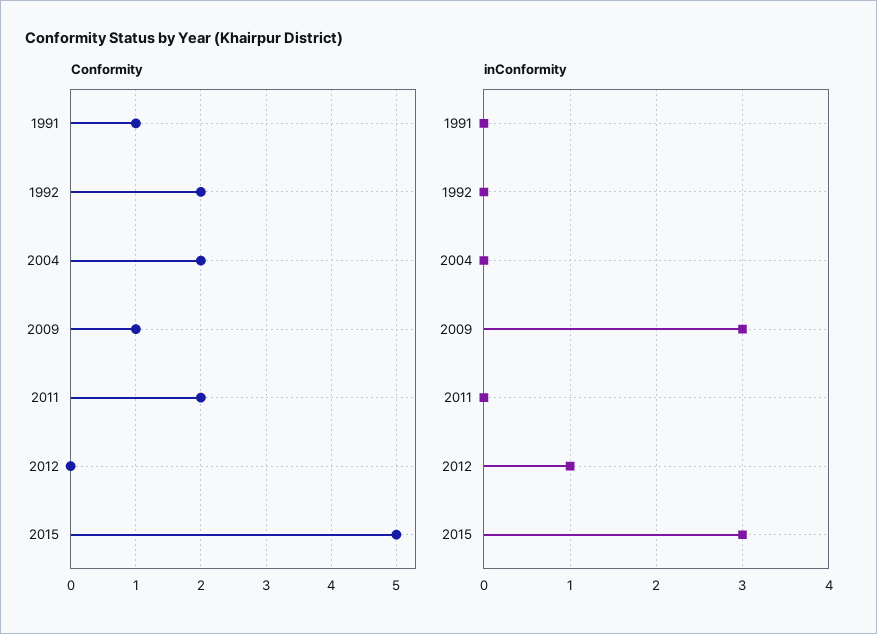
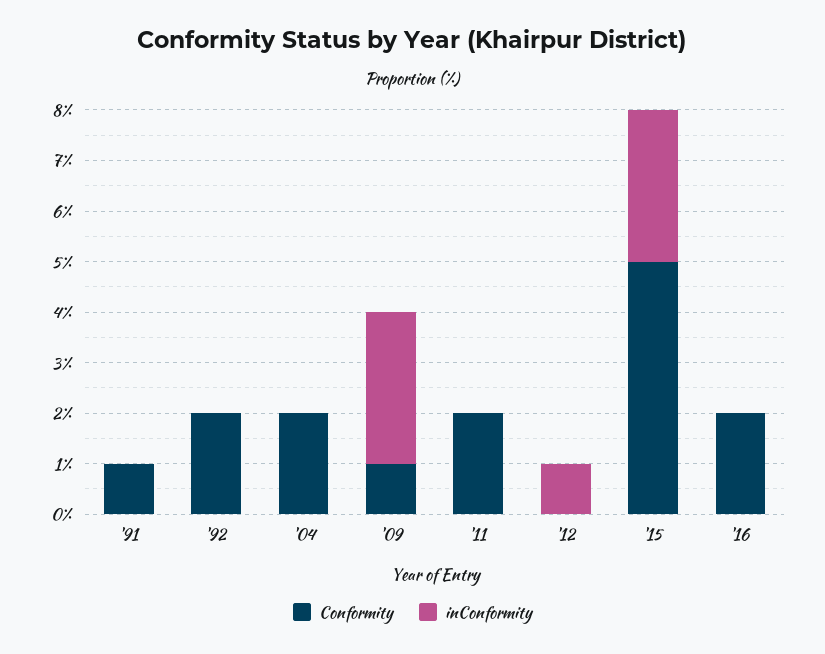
Conformity, '16: none -> 2
inConformity, '16: none -> 0

